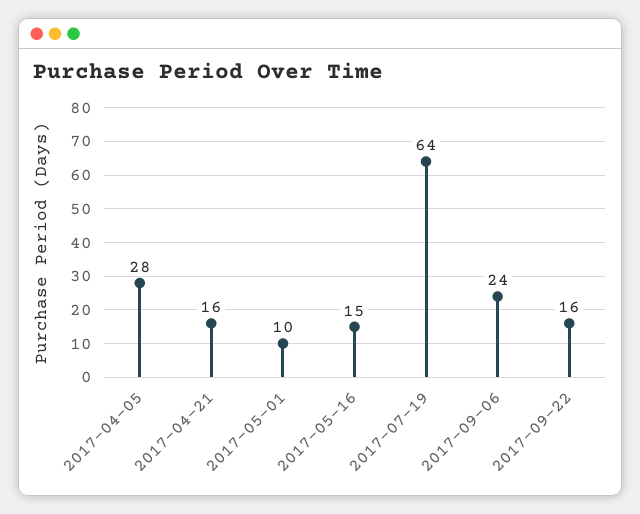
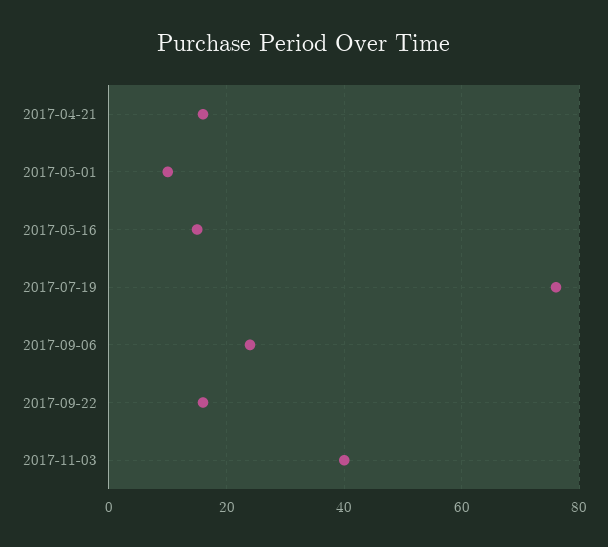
2017-04-05: 28 -> none
2017-07-19: 64 -> 75
2017-11-03: none -> 40

